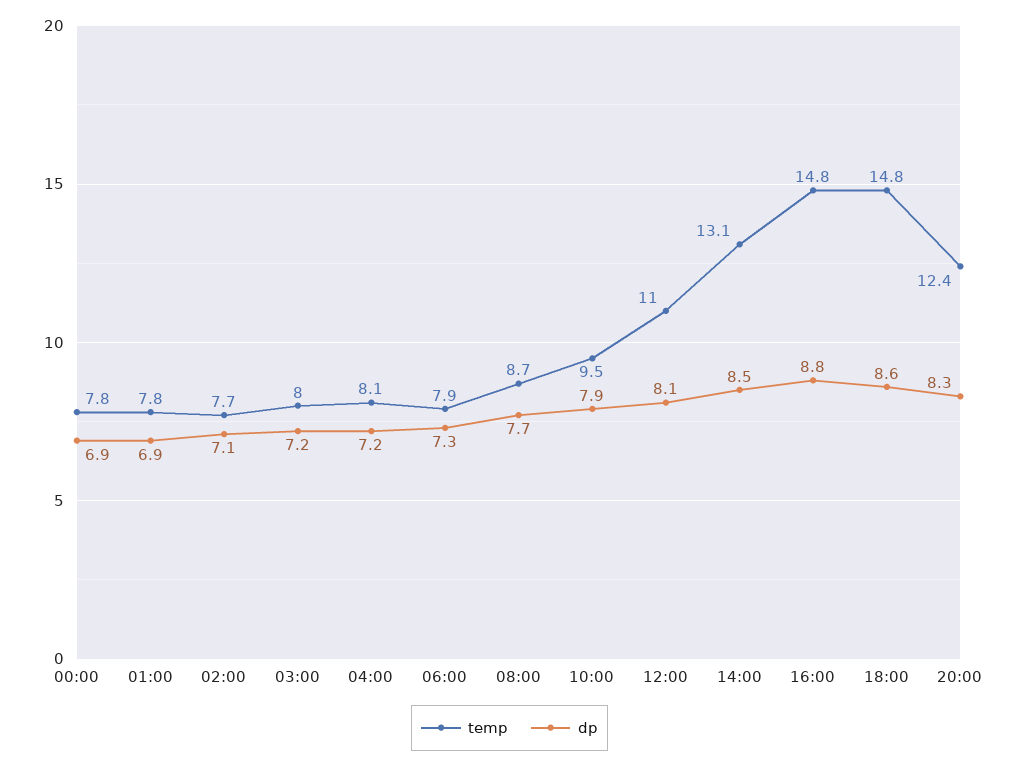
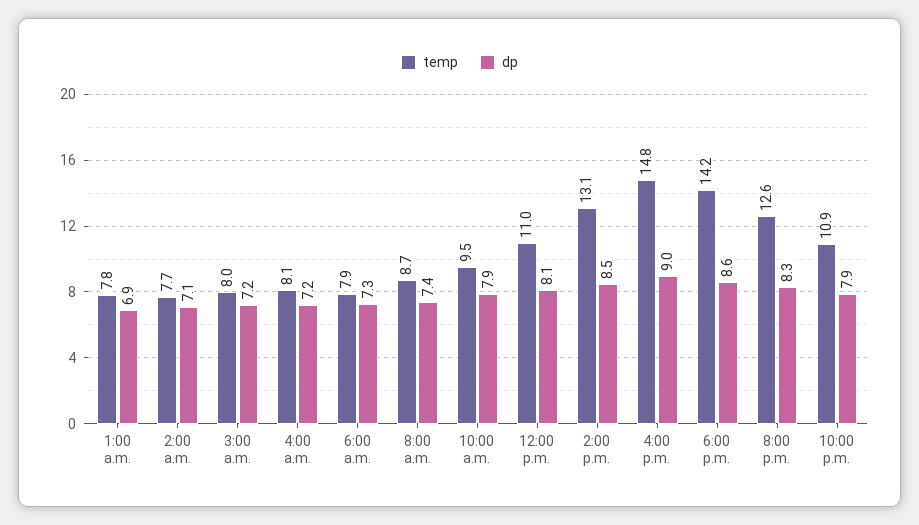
temp, 00:00: 7.8 -> none
dp, 00:00: 6.9 -> none
dp, 08:00: 7.7 -> 7.4
dp, 16:00: 8.8 -> 9
temp, 18:00: 14.8 -> 14.2
temp, 20:00: 12.4 -> 12.6
temp, 10:00 p.m.: none -> 10.9
dp, 10:00 p.m.: none -> 7.9

